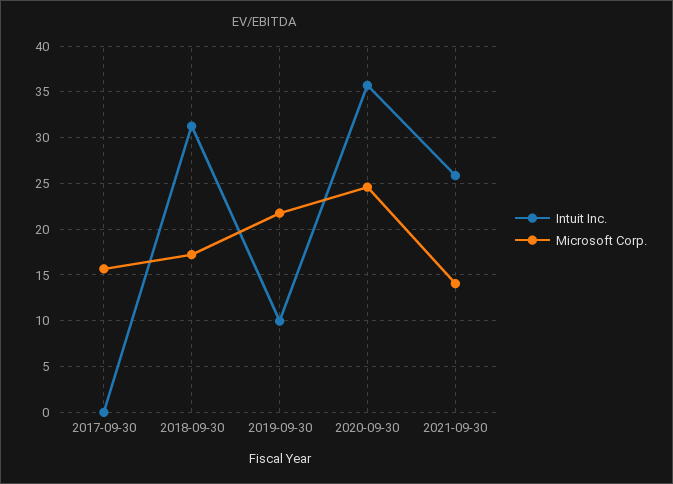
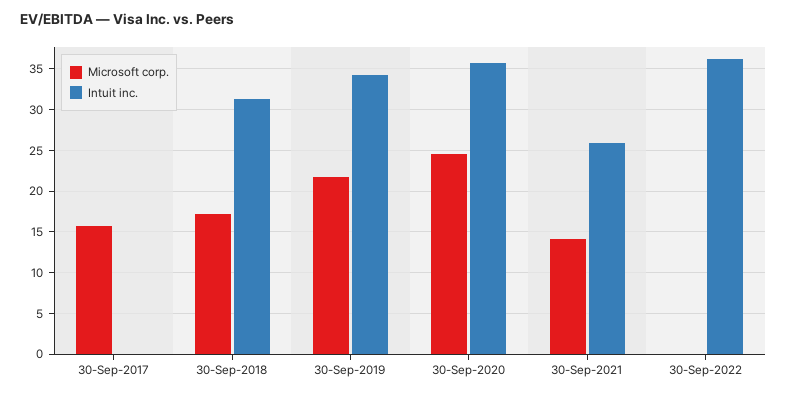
Intuit Inc., 2019-09-30: 10 -> 34
Microsoft Corp., 30-Sep-2022: none -> 0
Intuit Inc., 30-Sep-2022: none -> 36

